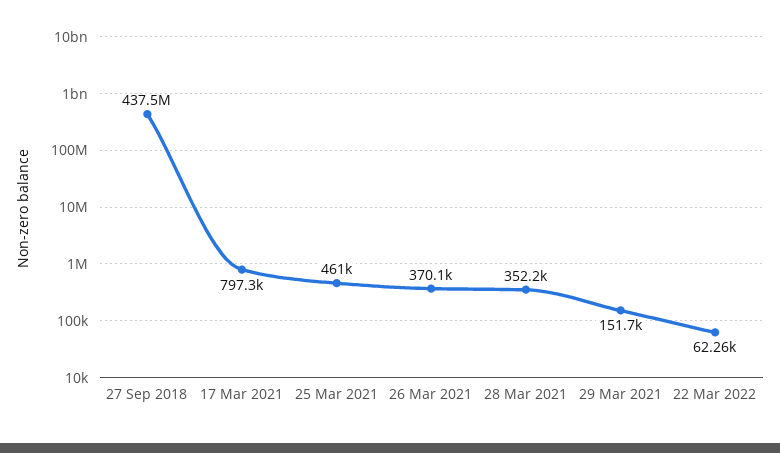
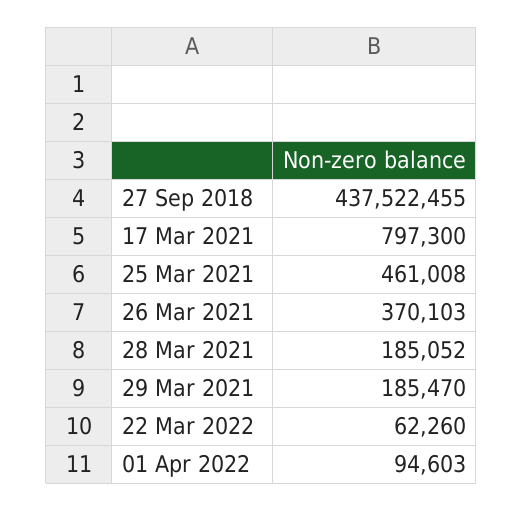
28 Mar 2021: 352200 -> 185052
29 Mar 2021: 151700 -> 185470
01 Apr 2022: none -> 94603

